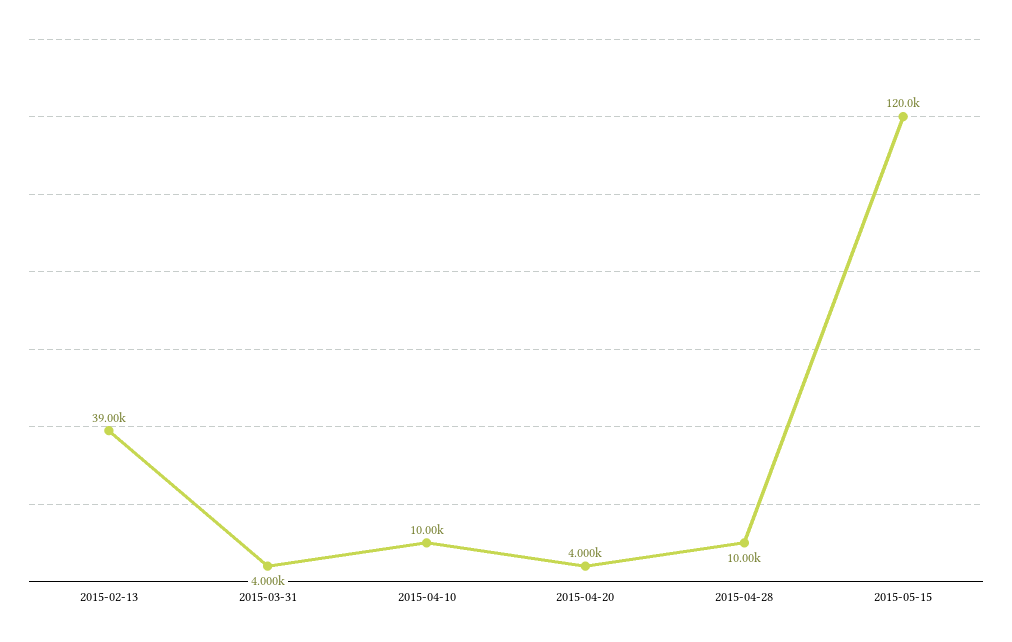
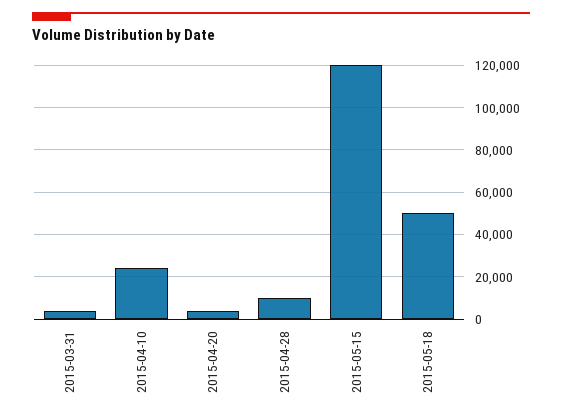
2015-02-13: 39000 -> none
2015-04-10: 10000 -> 25000
2015-05-18: none -> 50000

